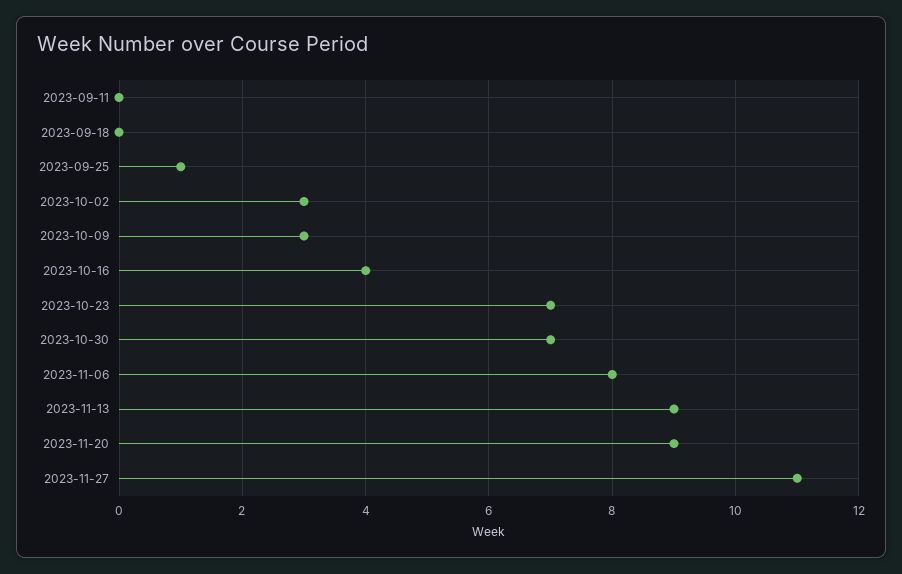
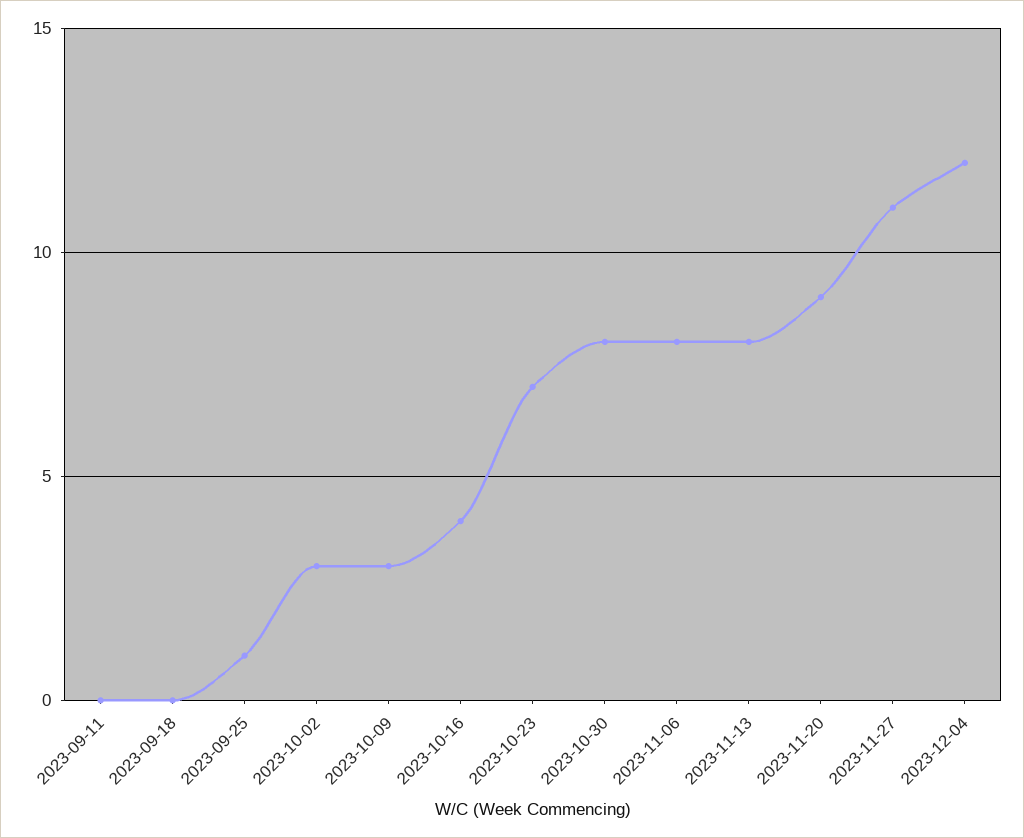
2023-10-30: 7 -> 8
2023-11-13: 9 -> 8
2023-12-04: none -> 12

